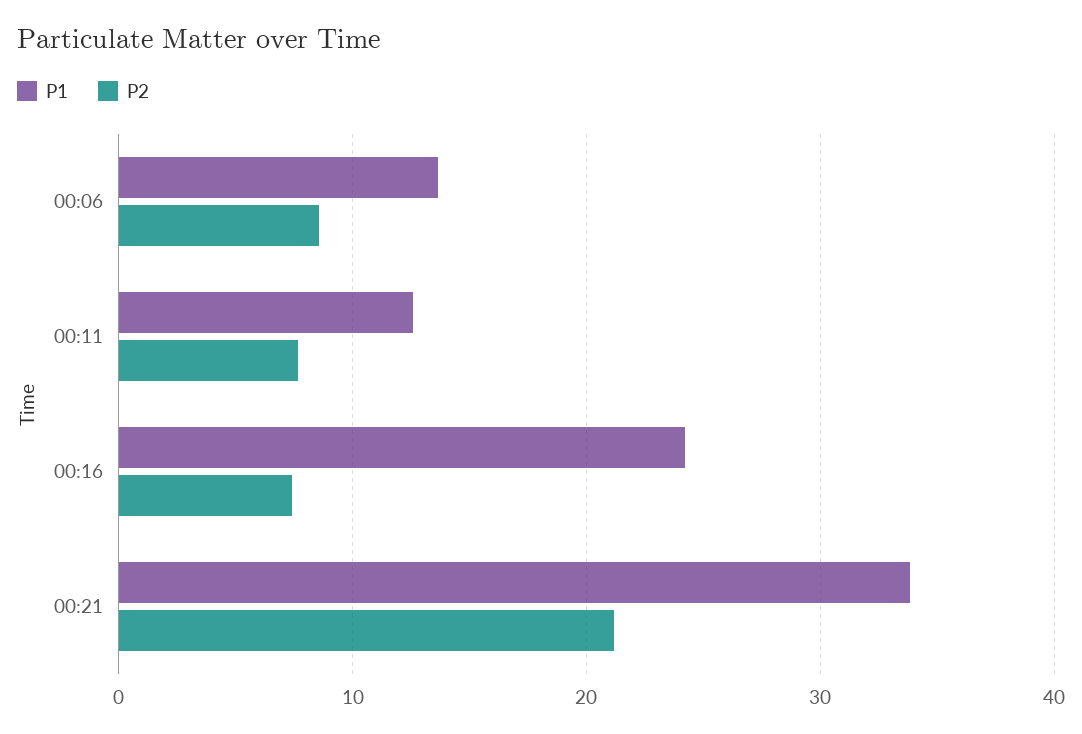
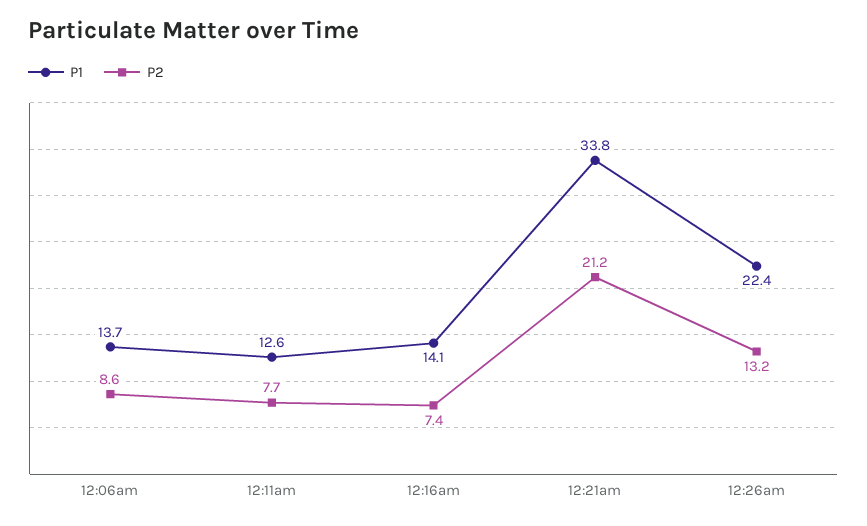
P1, 00:16: 24 -> 14.1
P1, 12:26am: none -> 22.4
P2, 12:26am: none -> 13.2

